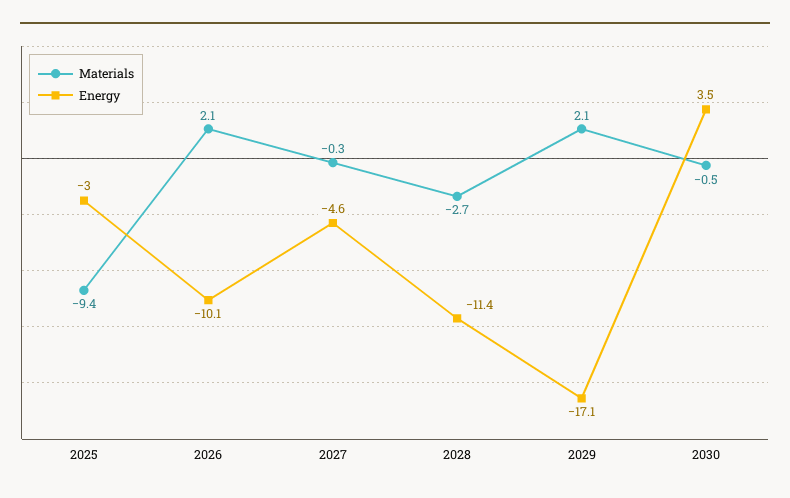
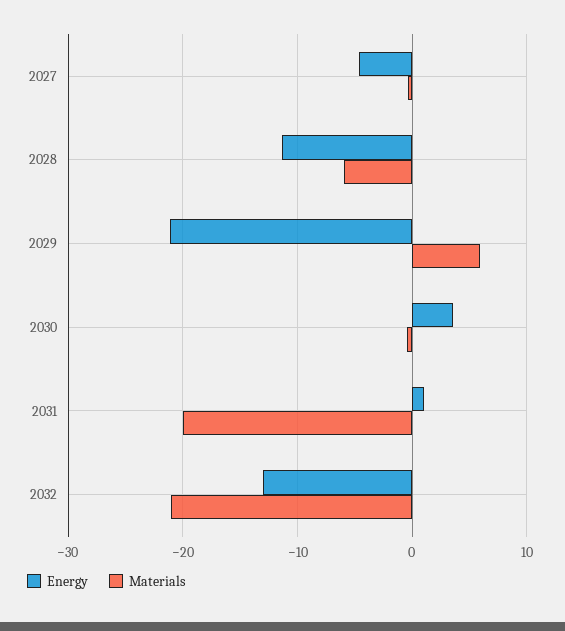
Materials, 2025: -9.4 -> none
Energy, 2025: -3 -> none
Materials, 2026: 2.1 -> none
Energy, 2026: -10.1 -> none
Materials, 2028: -2.7 -> -6
Materials, 2029: 2.1 -> 6
Energy, 2029: -17.1 -> -21
Energy, 2031: none -> 1
Materials, 2031: none -> -20
Energy, 2032: none -> -13
Materials, 2032: none -> -21

